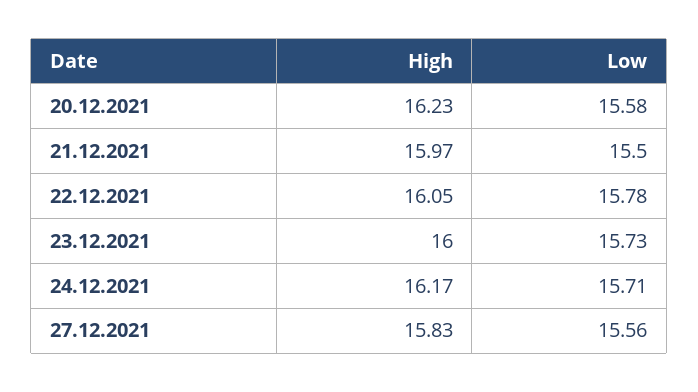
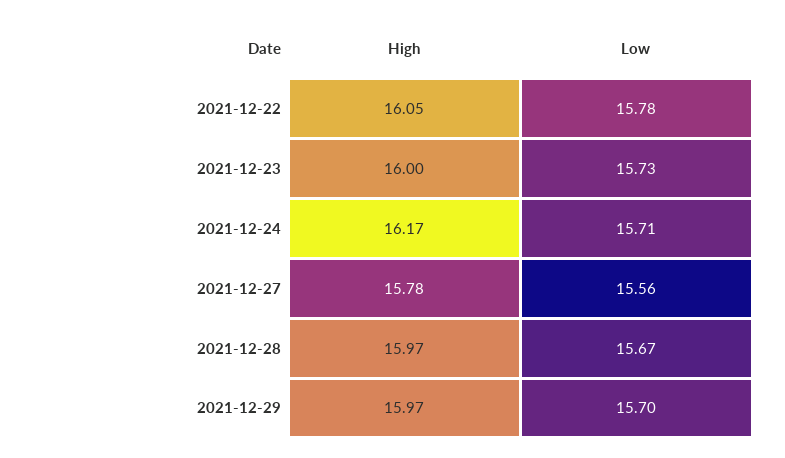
High, 20.12.2021: 16.23 -> none
Low, 20.12.2021: 15.58 -> none
High, 21.12.2021: 15.97 -> none
Low, 21.12.2021: 15.5 -> none
High, 27.12.2021: 15.83 -> 15.78
High, 2021-12-28: none -> 15.97
Low, 2021-12-28: none -> 15.67
High, 2021-12-29: none -> 15.97
Low, 2021-12-29: none -> 15.7

